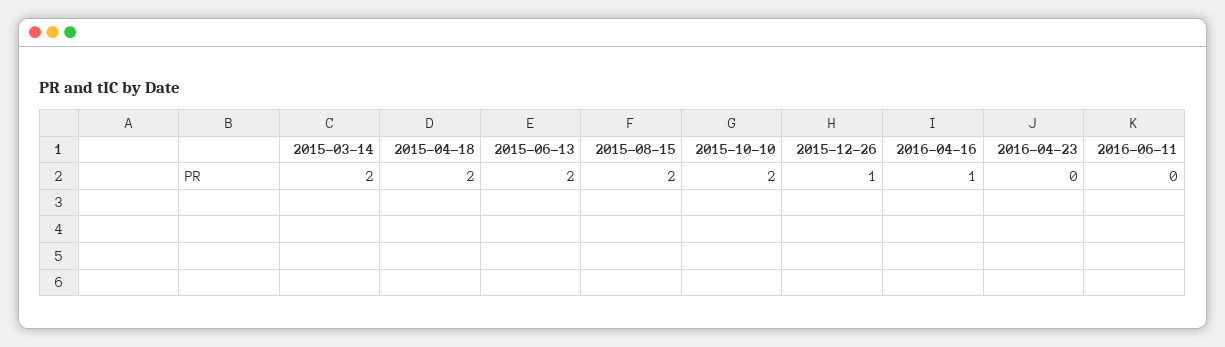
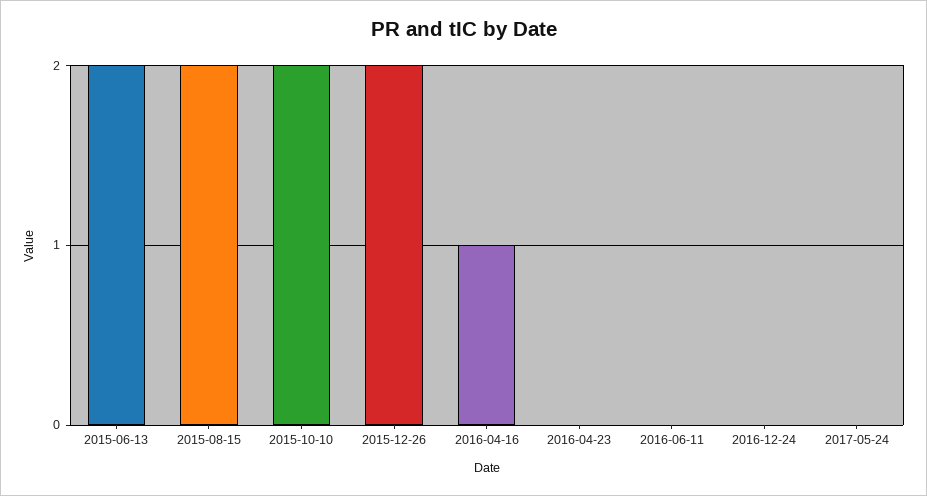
2015-03-14: 2 -> none
2015-04-18: 2 -> none
2015-12-26: 1 -> 2
2016-12-24: none -> 0
2017-05-24: none -> 0

